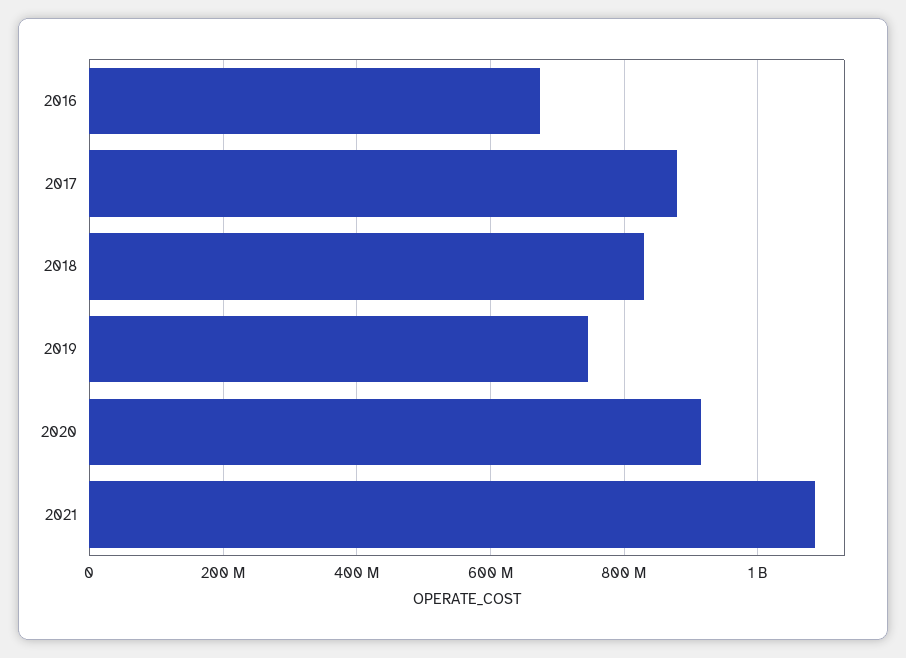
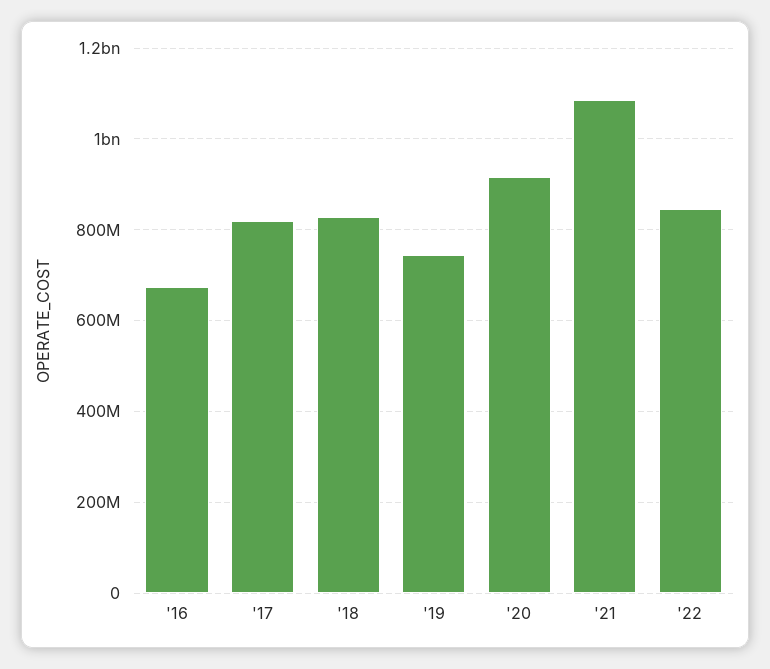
2017: 880000000 -> 820000000
'22: none -> 840000000

